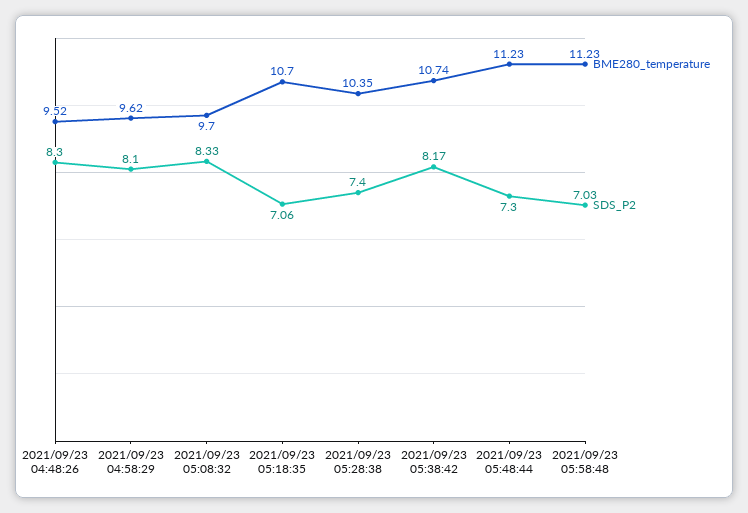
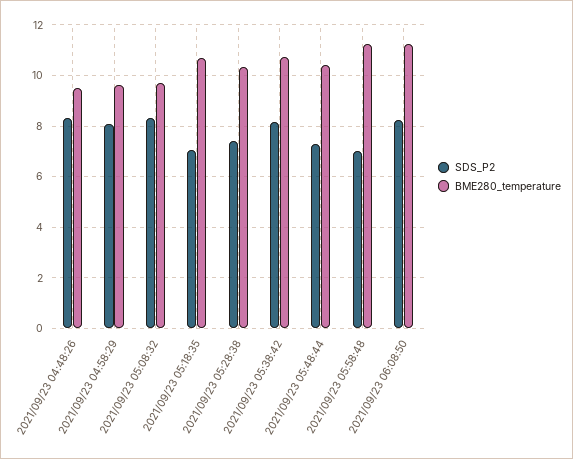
BME280_temperature, 2021/09/23 05:48:44: 11.23 -> 10.5
SDS_P2, 2021/09/23 06:08:50: none -> 8.25
BME280_temperature, 2021/09/23 06:08:50: none -> 11.25

